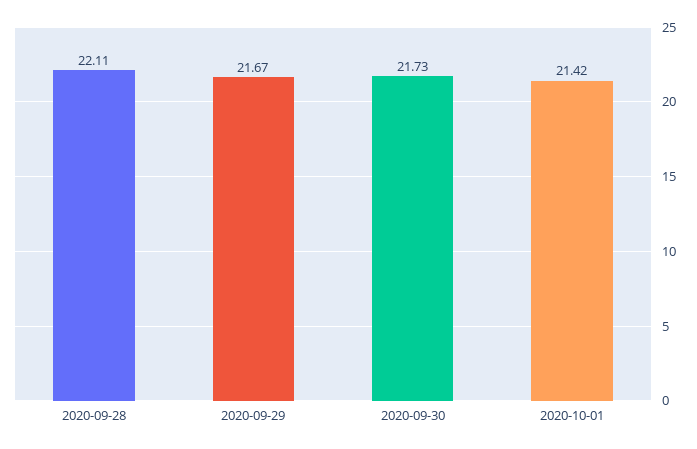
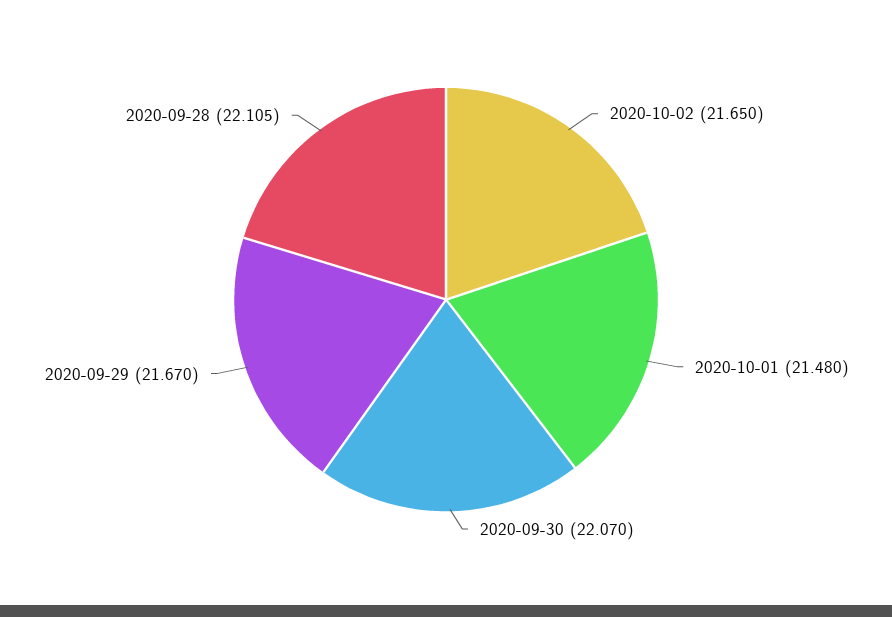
2020-09-30: 21.73 -> 22.07
2020-10-01: 21.42 -> 21.48
2020-10-02: none -> 21.65

